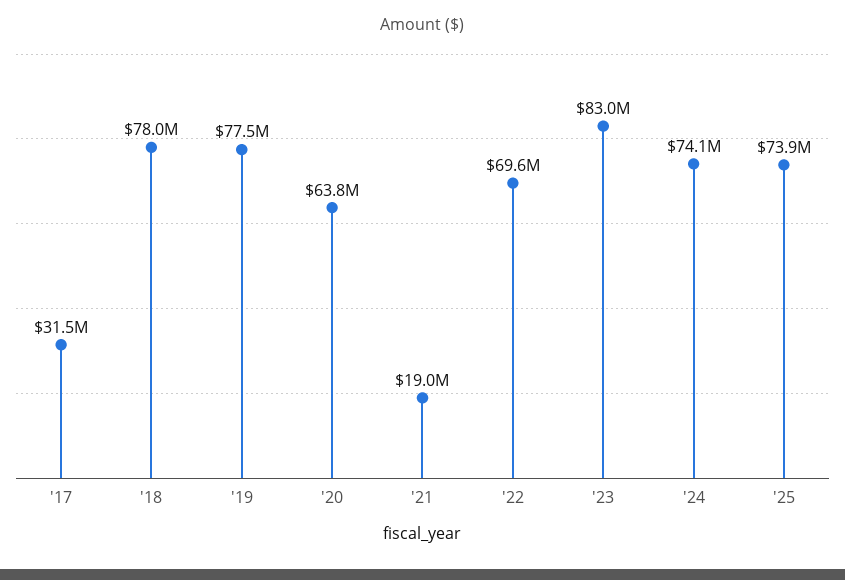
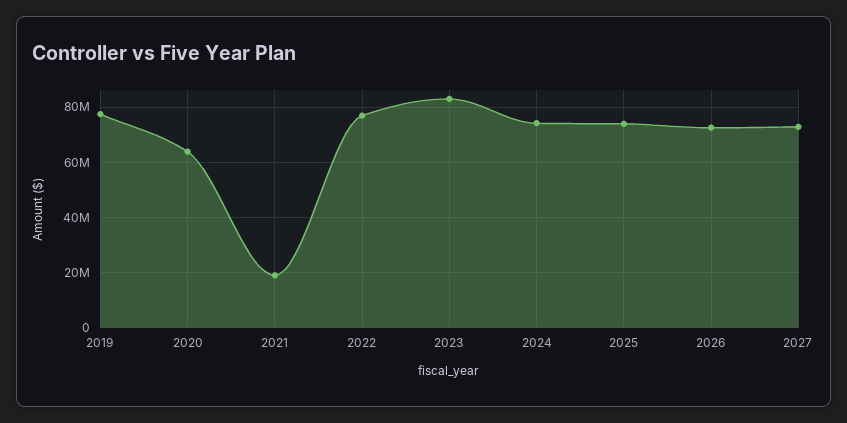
'17: 31500000 -> none
'18: 78000000 -> none
'22: 69600000 -> 77500000
2026: none -> 72500000
2027: none -> 72500000

